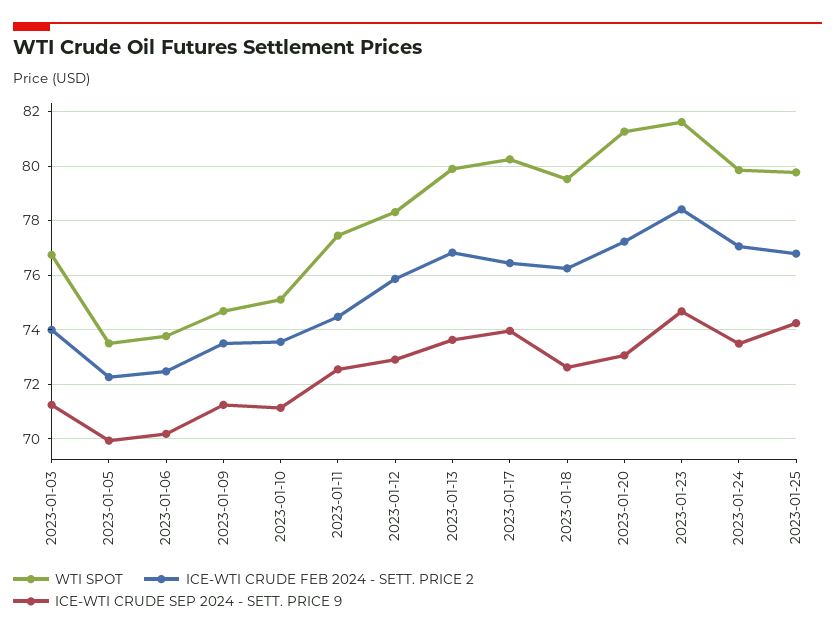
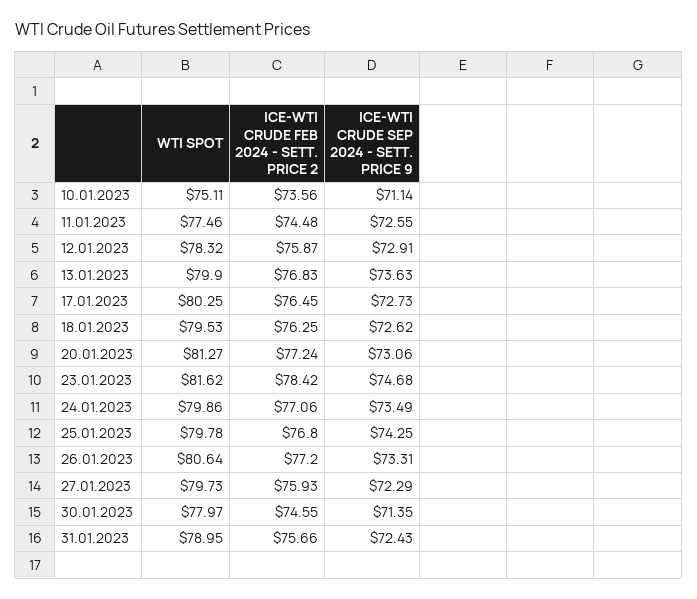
WTI SPOT, 2023-01-03: 76.75 -> none
ICE-WTI CRUDE FEB 2024 - SETT. PRICE 2, 2023-01-03: 74 -> none
ICE-WTI CRUDE SEP 2024 - SETT. PRICE 9, 2023-01-03: 71.25 -> none
WTI SPOT, 2023-01-05: 73.5 -> none
ICE-WTI CRUDE FEB 2024 - SETT. PRICE 2, 2023-01-05: 72.25 -> none
ICE-WTI CRUDE SEP 2024 - SETT. PRICE 9, 2023-01-05: 70 -> none
WTI SPOT, 2023-01-06: 73.75 -> none
ICE-WTI CRUDE FEB 2024 - SETT. PRICE 2, 2023-01-06: 72.5 -> none
ICE-WTI CRUDE SEP 2024 - SETT. PRICE 9, 2023-01-06: 70.25 -> none
WTI SPOT, 2023-01-09: 74.75 -> none
ICE-WTI CRUDE FEB 2024 - SETT. PRICE 2, 2023-01-09: 73.5 -> none
ICE-WTI CRUDE SEP 2024 - SETT. PRICE 9, 2023-01-09: 71.25 -> none
ICE-WTI CRUDE SEP 2024 - SETT. PRICE 9, 2023-01-17: 74 -> 72.73
WTI SPOT, 26.01.2023: none -> 80.64
ICE-WTI CRUDE FEB 2024 - SETT. PRICE 2, 26.01.2023: none -> 77.2
ICE-WTI CRUDE SEP 2024 - SETT. PRICE 9, 26.01.2023: none -> 73.31
WTI SPOT, 27.01.2023: none -> 79.73
ICE-WTI CRUDE FEB 2024 - SETT. PRICE 2, 27.01.2023: none -> 75.93
ICE-WTI CRUDE SEP 2024 - SETT. PRICE 9, 27.01.2023: none -> 72.29
WTI SPOT, 30.01.2023: none -> 77.97
ICE-WTI CRUDE FEB 2024 - SETT. PRICE 2, 30.01.2023: none -> 74.55
ICE-WTI CRUDE SEP 2024 - SETT. PRICE 9, 30.01.2023: none -> 71.35
WTI SPOT, 31.01.2023: none -> 78.95
ICE-WTI CRUDE FEB 2024 - SETT. PRICE 2, 31.01.2023: none -> 75.66
ICE-WTI CRUDE SEP 2024 - SETT. PRICE 9, 31.01.2023: none -> 72.43

